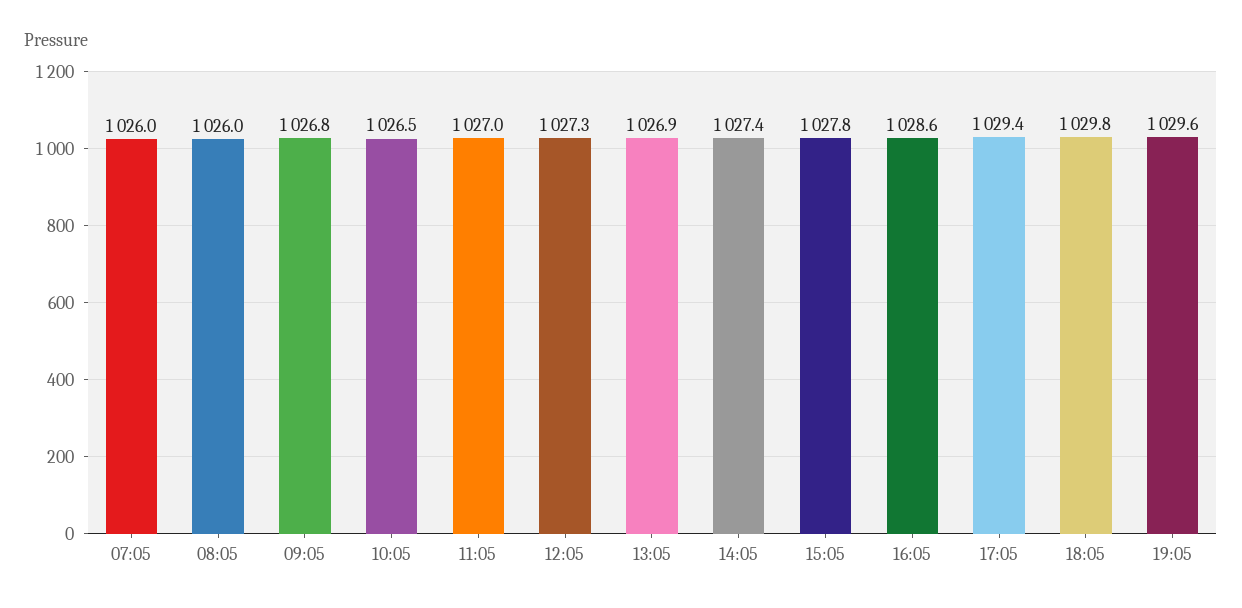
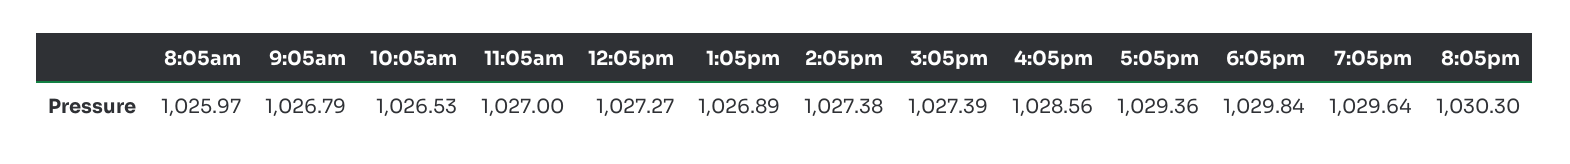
07:05: 1026 -> none
15:05: 1027.8 -> 1027.39
8:05pm: none -> 1030.3

